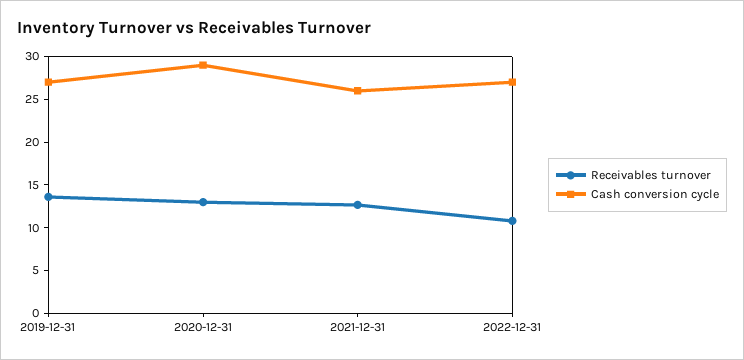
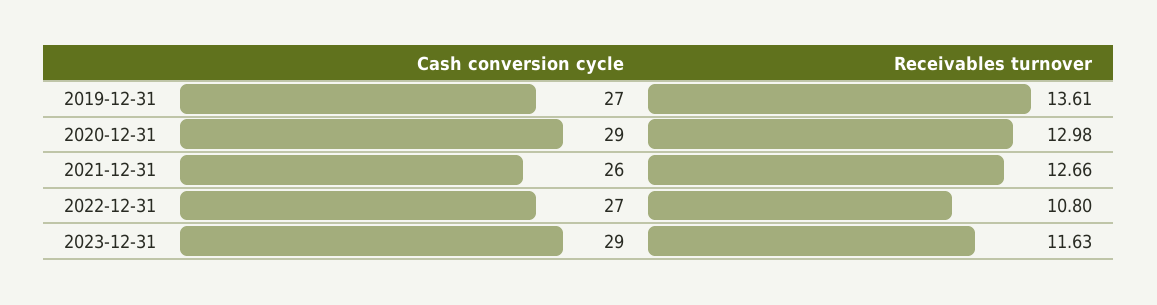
Cash conversion cycle, 2023-12-31: none -> 29
Receivables turnover, 2023-12-31: none -> 11.63

